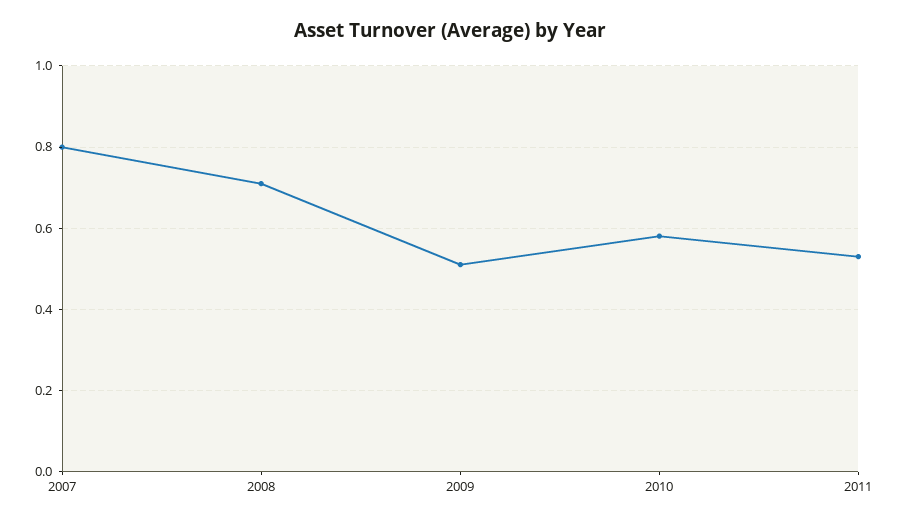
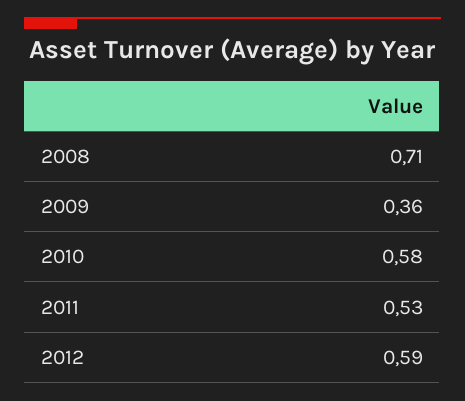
2007: 0.8 -> none
2009: 0.5 -> 0.36
2012: none -> 0.59

